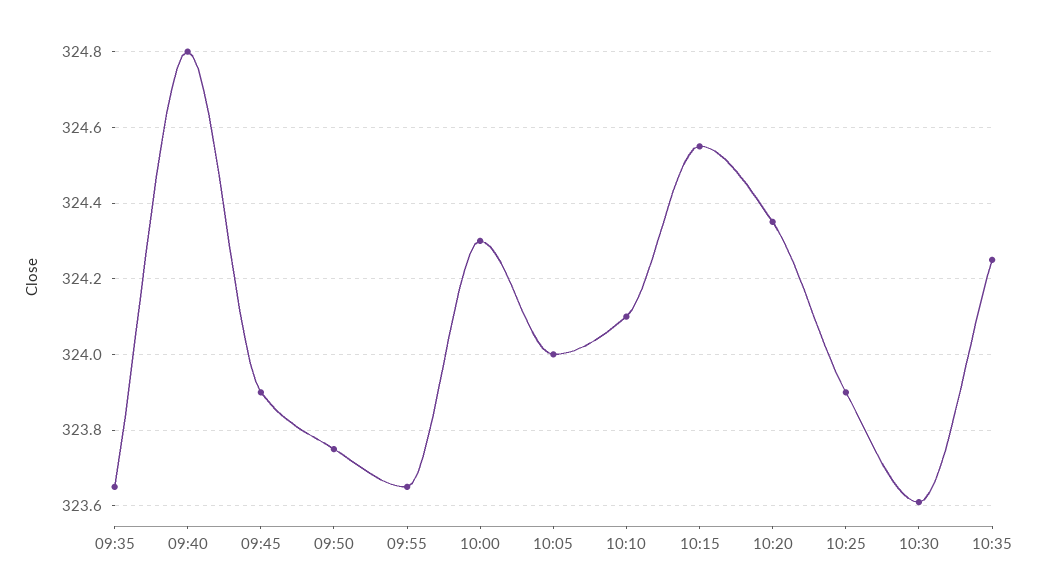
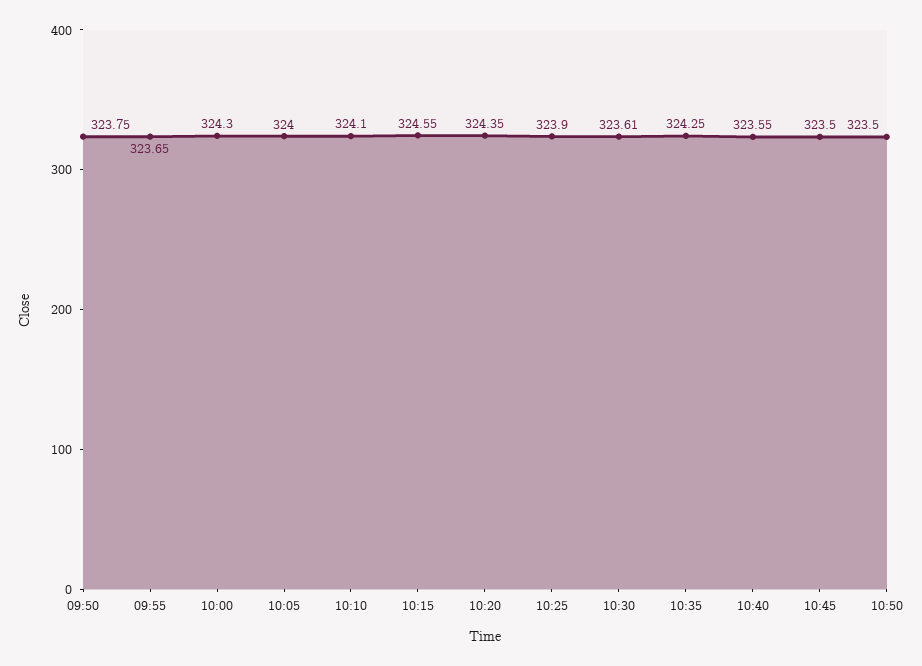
09:35: 323.65 -> none
09:40: 324.8 -> none
09:45: 323.9 -> none
10:40: none -> 323.55
10:45: none -> 323.5
10:50: none -> 323.5

